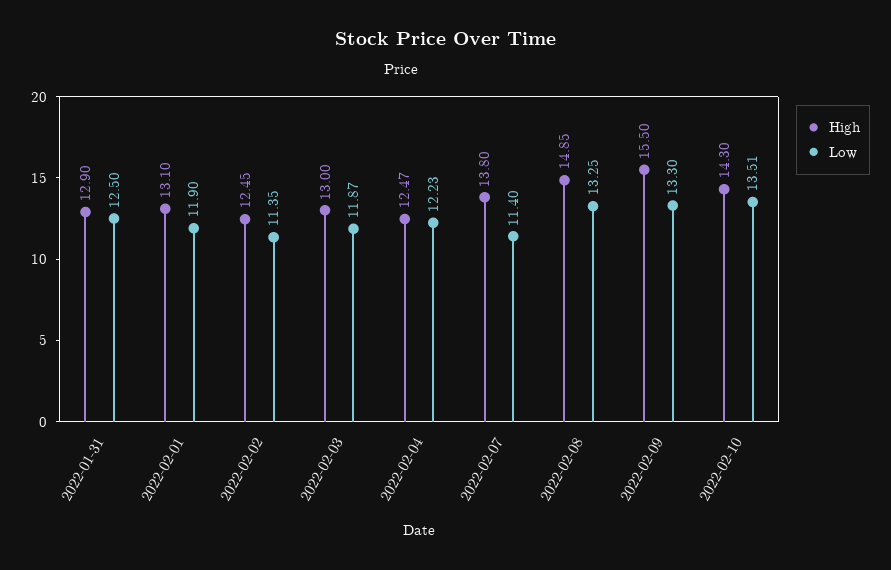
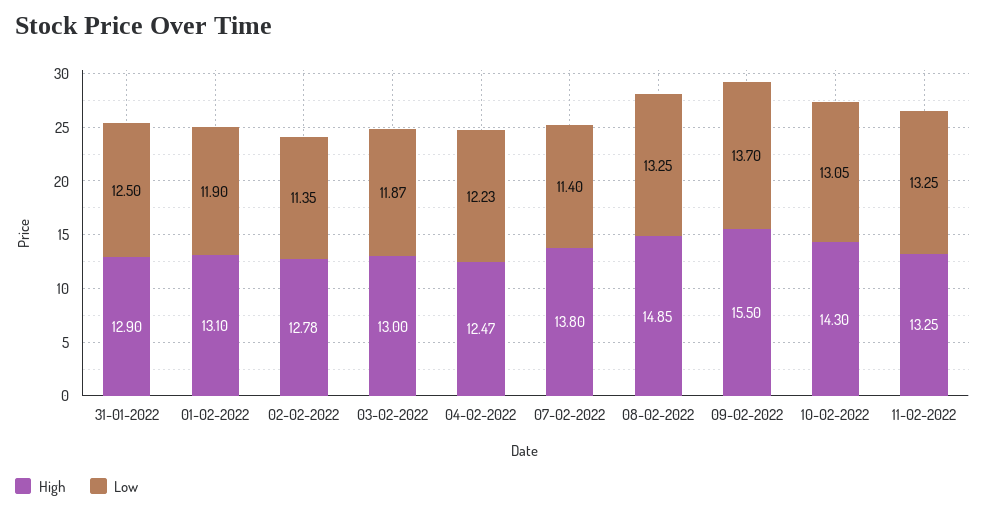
High, 2022-02-02: 12.45 -> 12.78
Low, 2022-02-09: 13.3 -> 13.7
Low, 2022-02-10: 13.51 -> 13.05
High, 11-02-2022: none -> 13.25
Low, 11-02-2022: none -> 13.25

